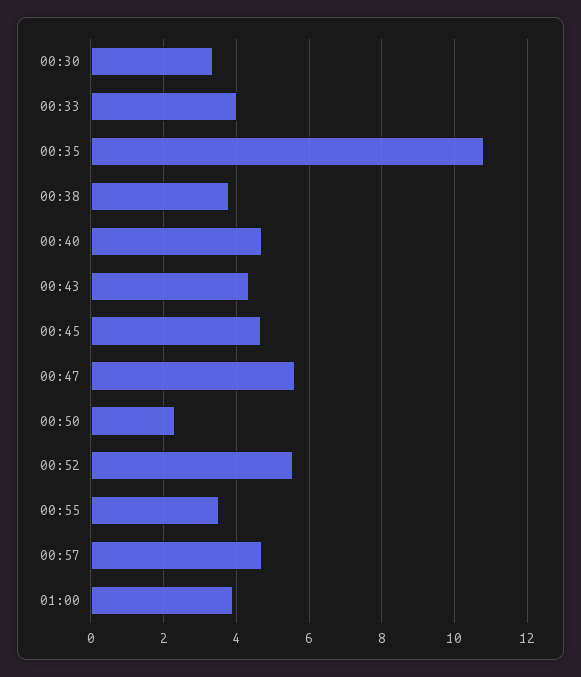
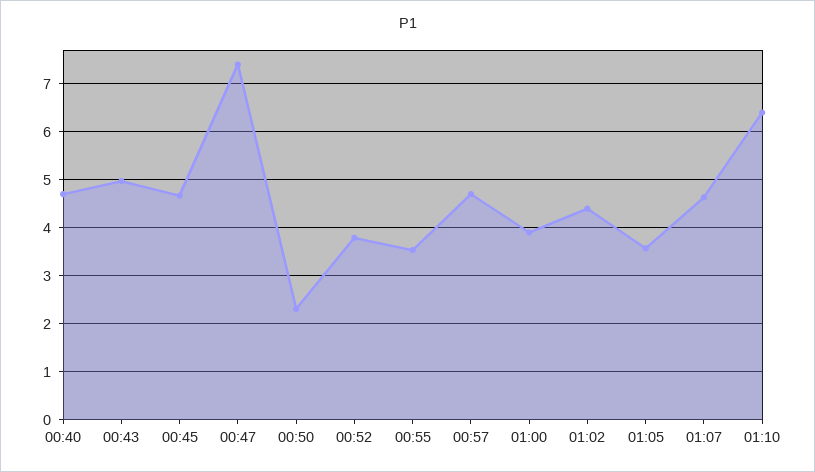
00:30: 3.4 -> none
00:33: 4 -> none
00:35: 10.8 -> none
00:38: 3.8 -> none
00:43: 4.4 -> 5
00:47: 5.6 -> 7.4
00:52: 5.6 -> 3.8
01:02: none -> 4.4
01:05: none -> 3.6
01:07: none -> 4.6
01:10: none -> 6.4

